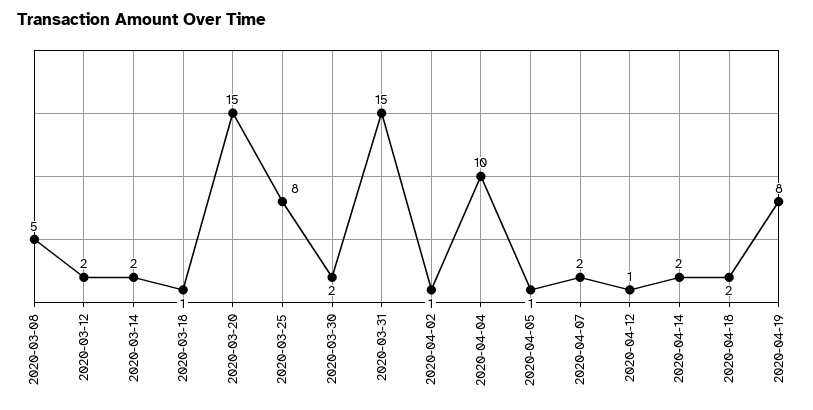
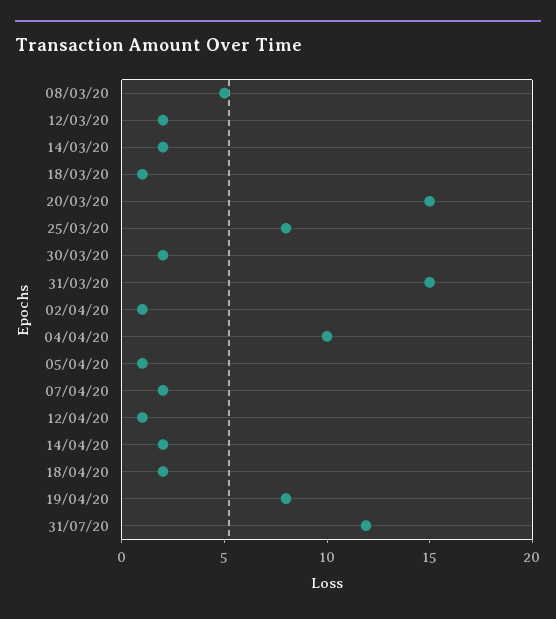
31/07/20: none -> 12

